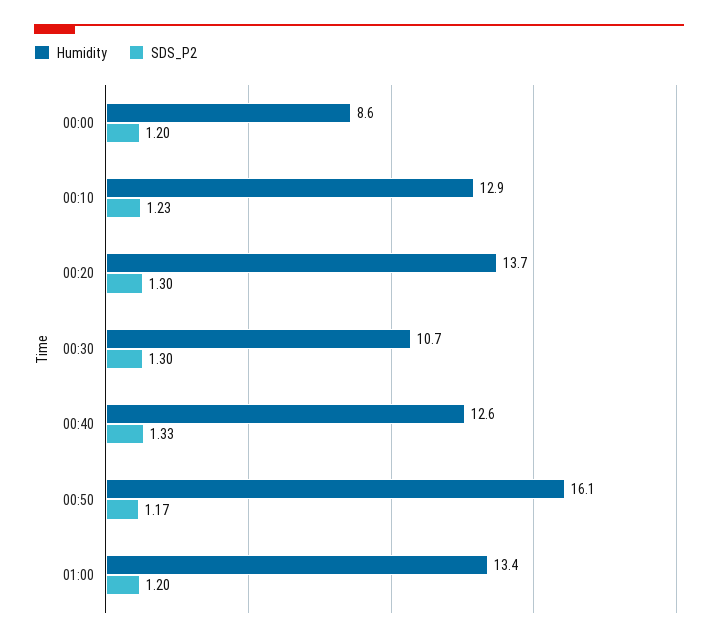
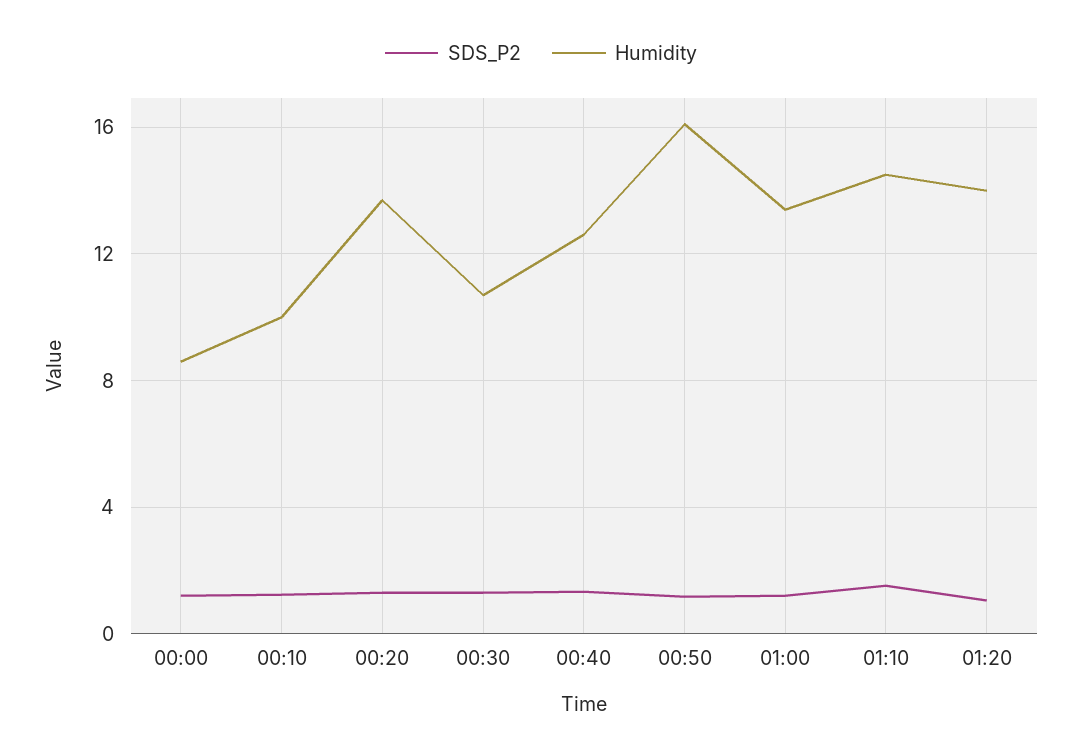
Humidity, 00:10: 12.9 -> 10
SDS_P2, 01:10: none -> 1.5
Humidity, 01:10: none -> 14.5
SDS_P2, 01:20: none -> 1
Humidity, 01:20: none -> 14

